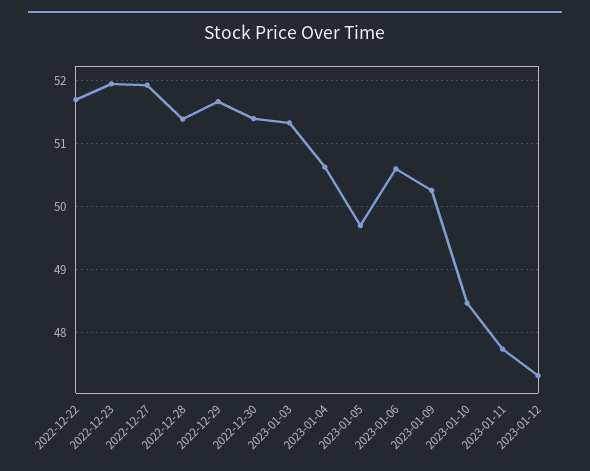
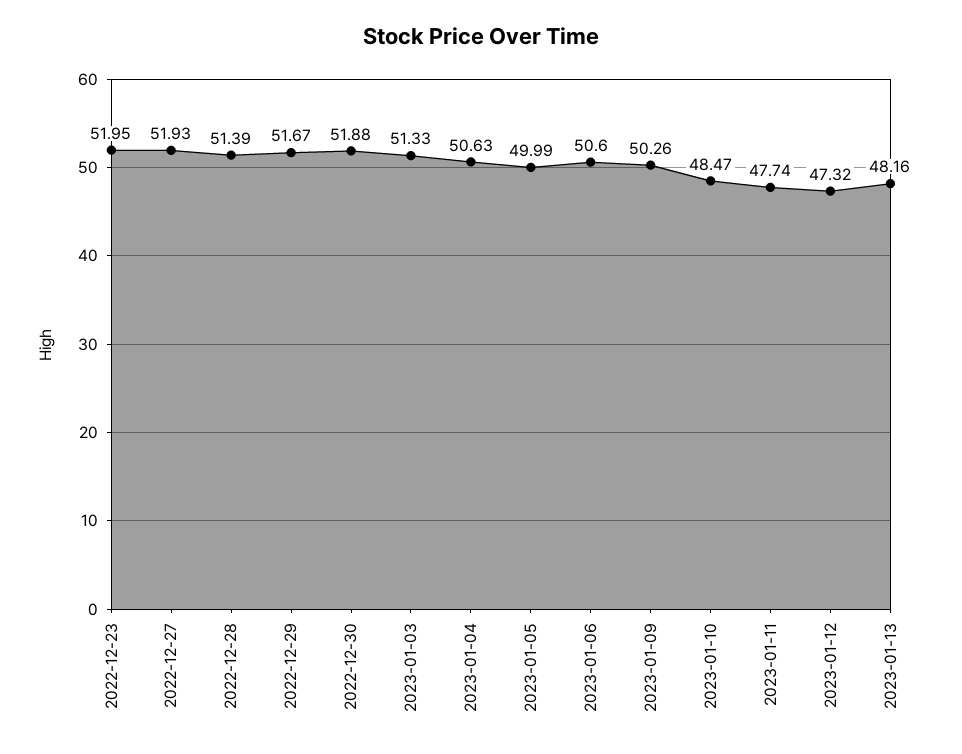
2022-12-22: 51.7 -> none
2022-12-30: 51.4 -> 51.88
2023-01-05: 49.7 -> 49.99
2023-01-13: none -> 48.16

